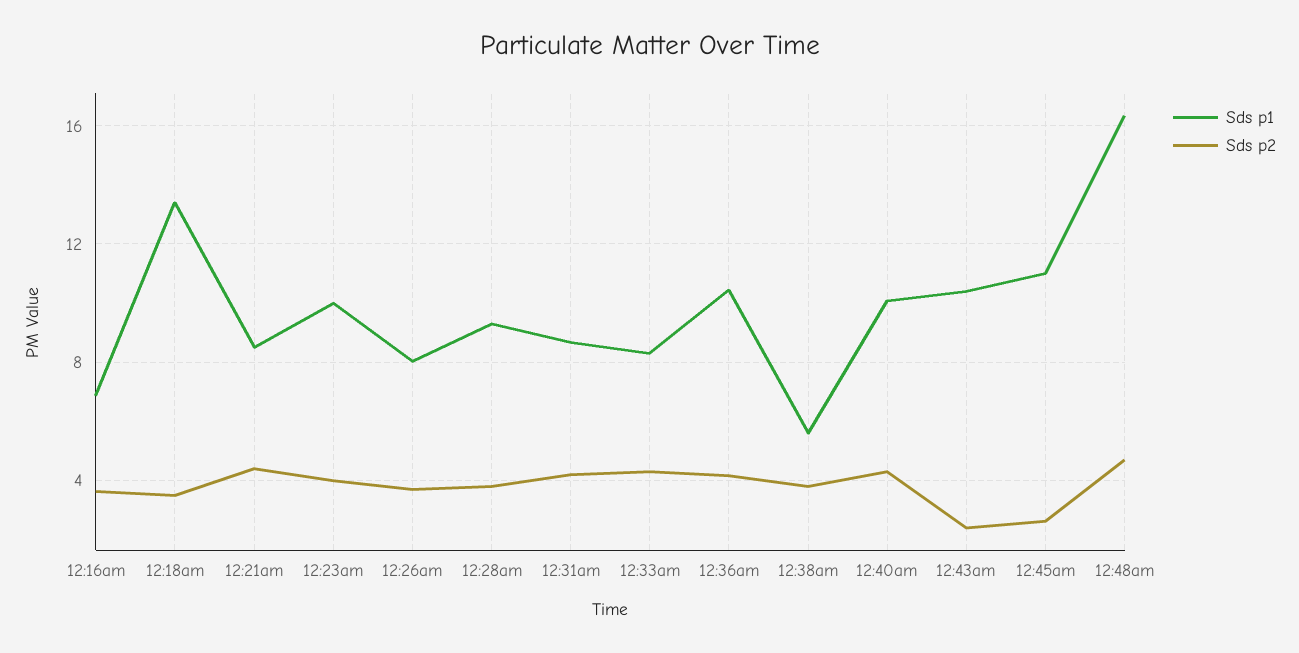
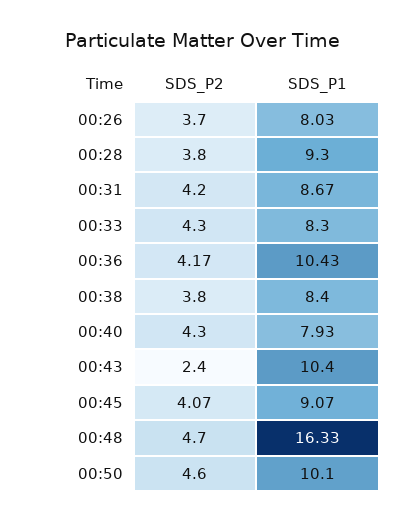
Sds p1, 12:16am: 7 -> none
Sds p2, 12:16am: 3.5 -> none
Sds p1, 12:18am: 13.5 -> none
Sds p2, 12:18am: 3.5 -> none
Sds p1, 12:21am: 8.5 -> none
Sds p2, 12:21am: 4.5 -> none
Sds p1, 12:23am: 10 -> none
Sds p2, 12:23am: 4 -> none
Sds p1, 12:38am: 5.5 -> 8.4
Sds p1, 12:40am: 10 -> 7.93
Sds p1, 12:45am: 11 -> 9.07
Sds p2, 12:45am: 2.5 -> 4.07
Sds p2, 00:50: none -> 4.6
Sds p1, 00:50: none -> 10.1

